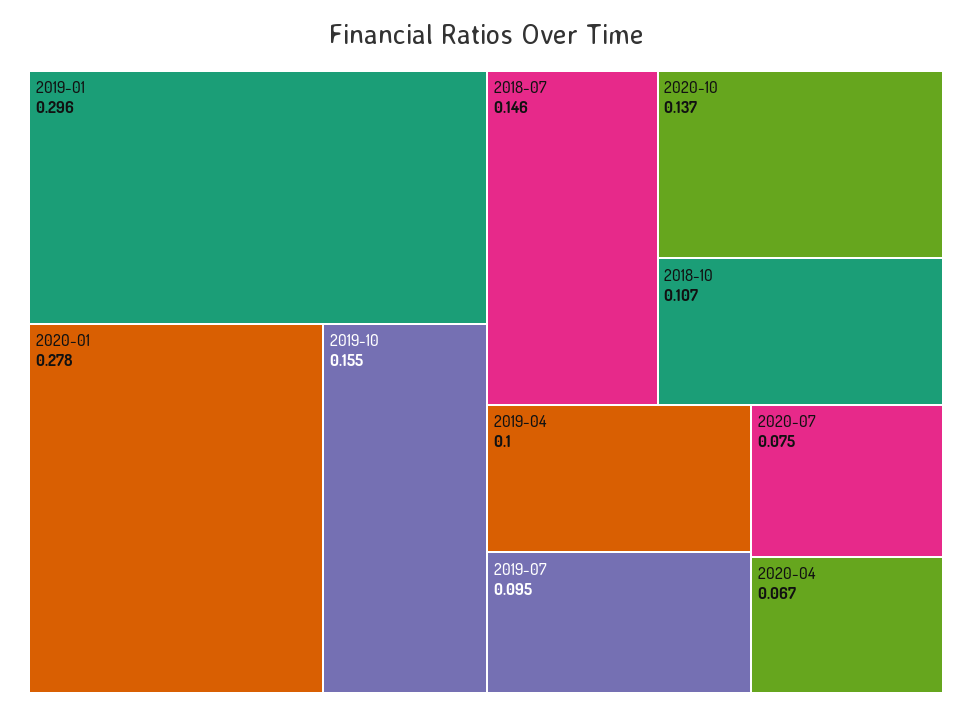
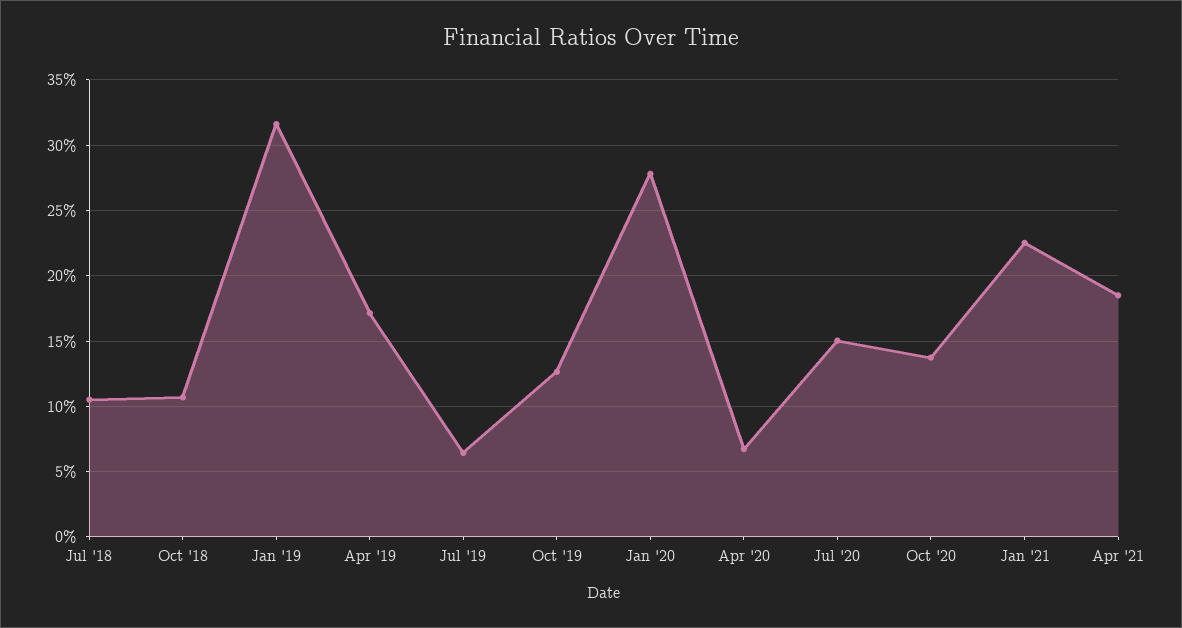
2019-01: 0.296 -> 0.315
2019-10: 0.155 -> 0.125
2018-07: 0.146 -> 0.105
2019-04: 0.1 -> 0.17
2019-07: 0.095 -> 0.065
2020-07: 0.075 -> 0.15
Jan '21: none -> 0.225
Apr '21: none -> 0.185

